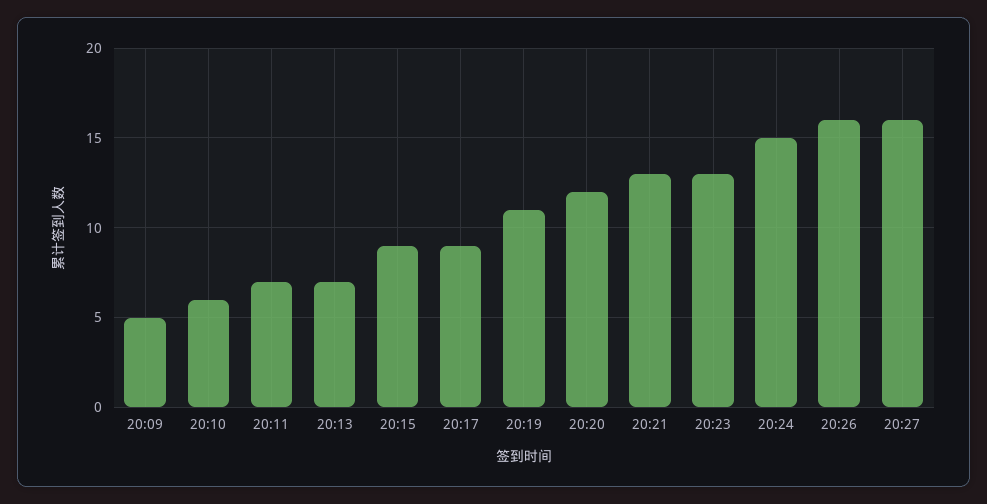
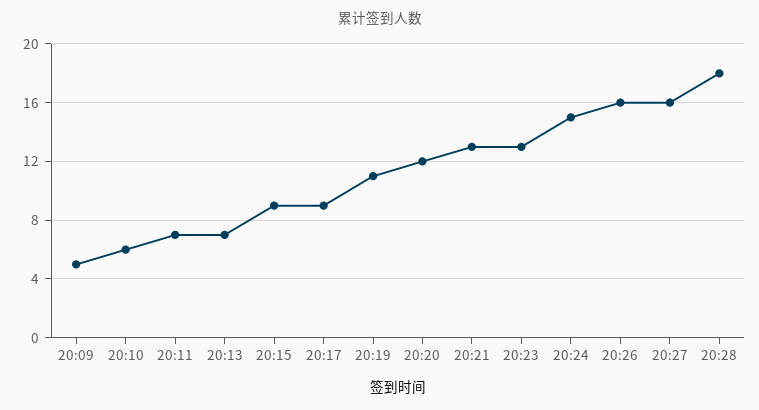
20:28: none -> 18

